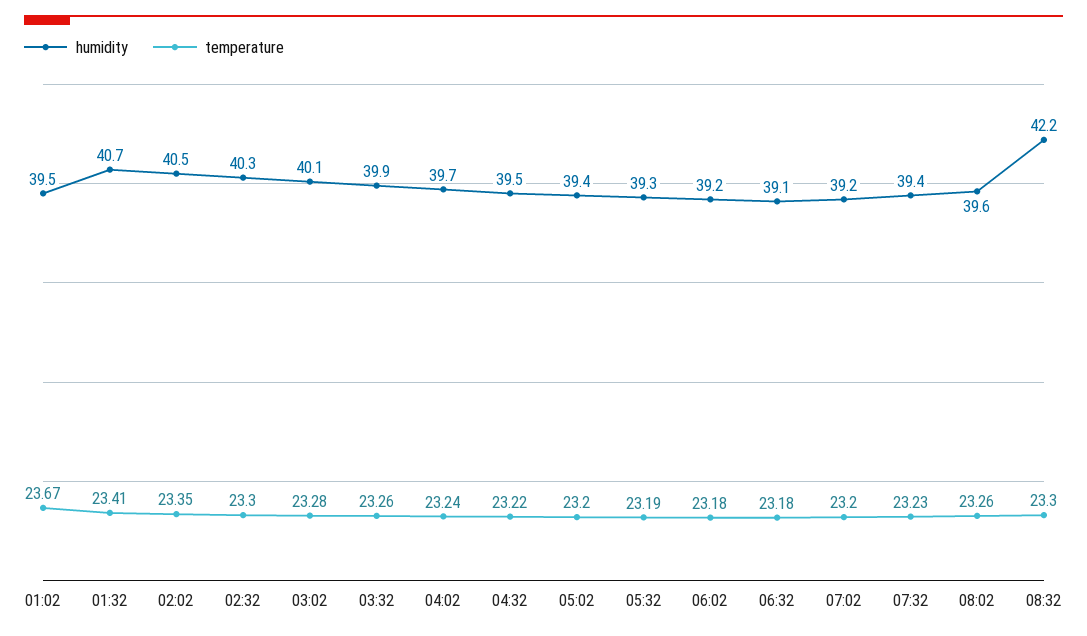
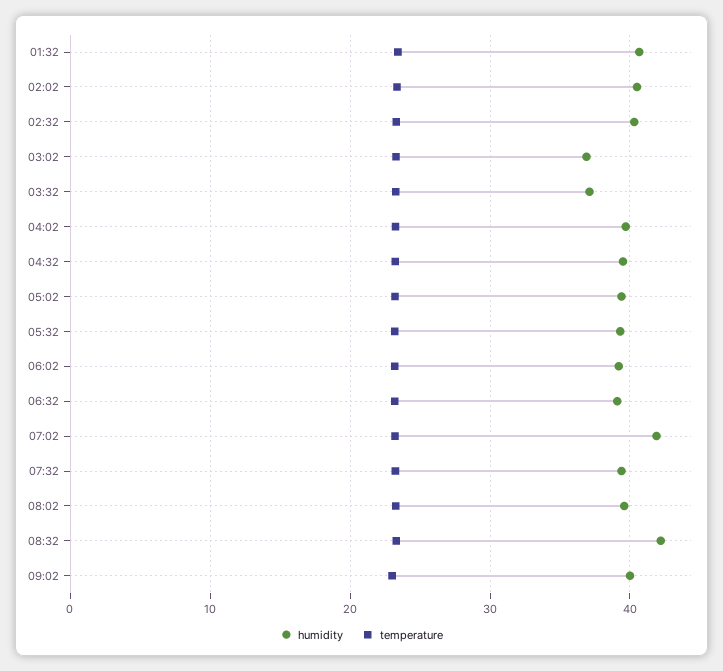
humidity, 01:02: 39.5 -> none
temperature, 01:02: 23.67 -> none
humidity, 03:02: 40.1 -> 37
humidity, 03:32: 39.9 -> 37
humidity, 07:02: 39.2 -> 42
humidity, 09:02: none -> 40
temperature, 09:02: none -> 23

